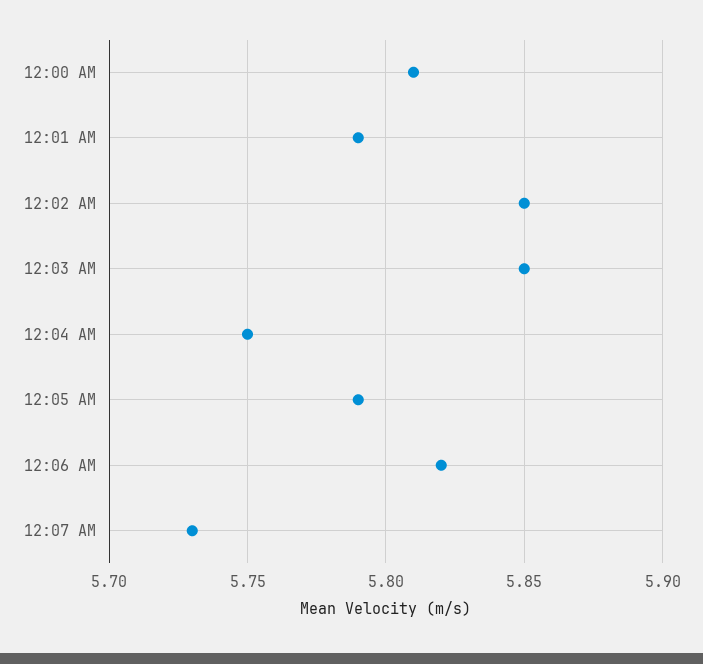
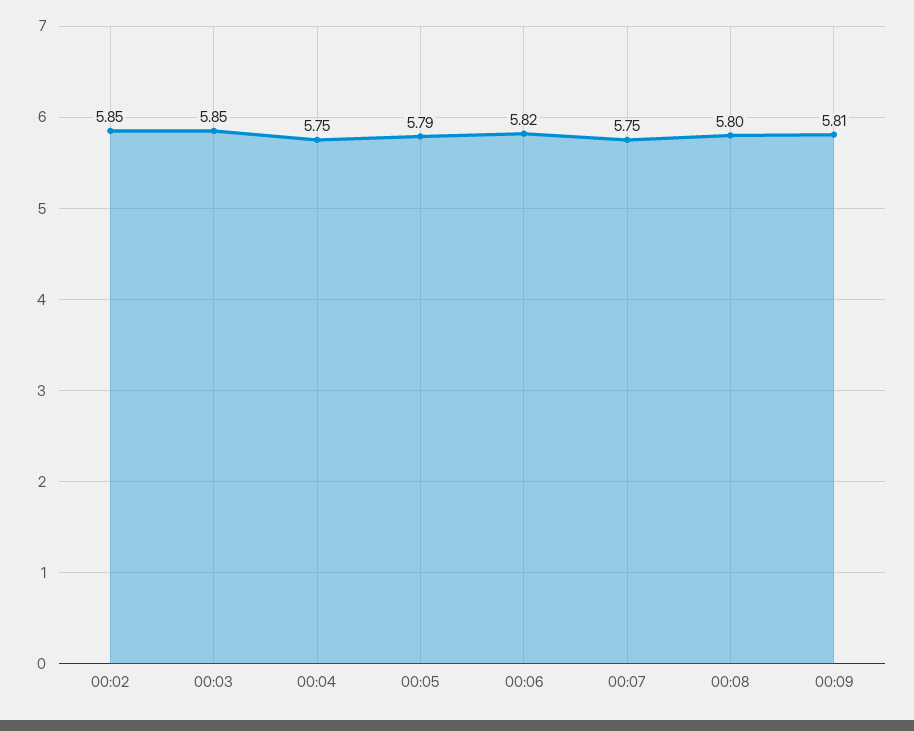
12:00 AM: 5.81 -> none
12:01 AM: 5.79 -> none
12:07 AM: 5.73 -> 5.75
00:08: none -> 5.8
00:09: none -> 5.81

